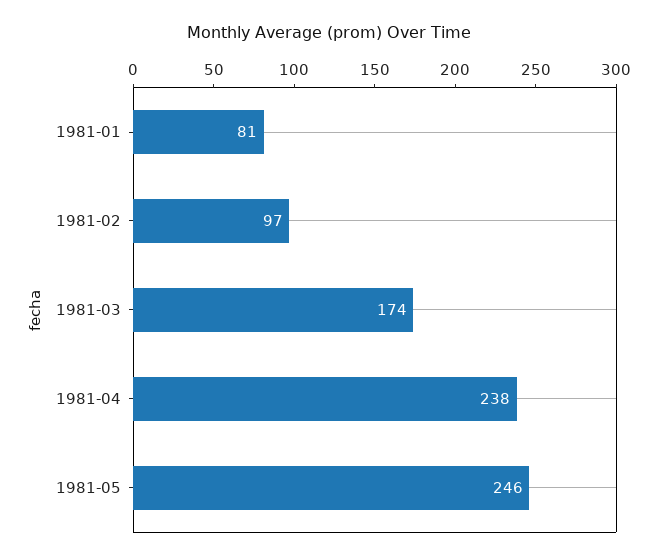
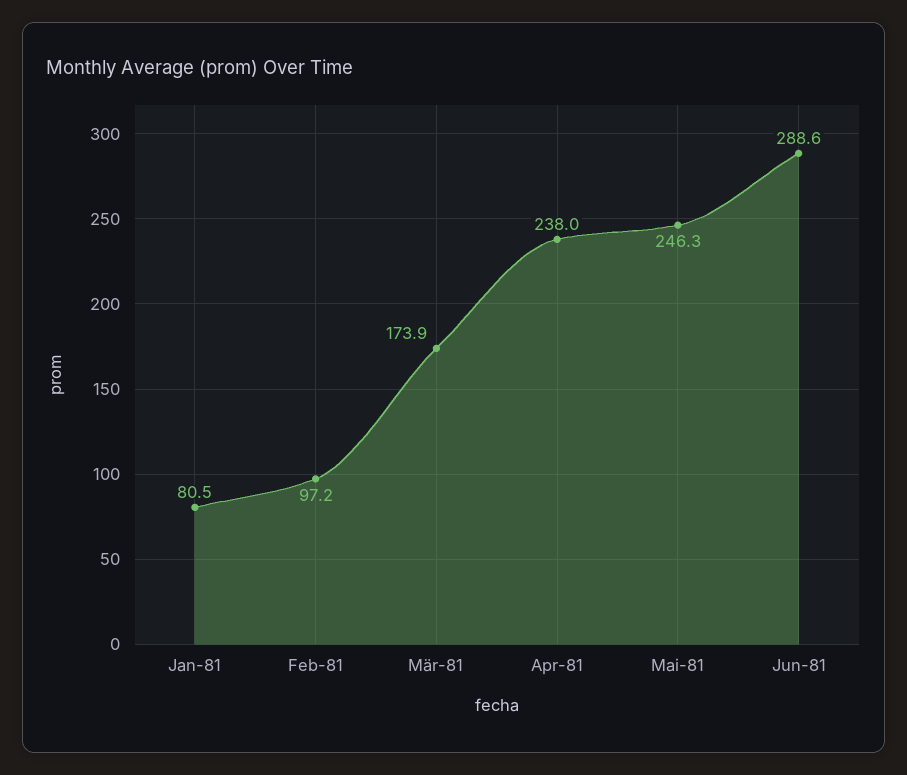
Jun-81: none -> 288.6

